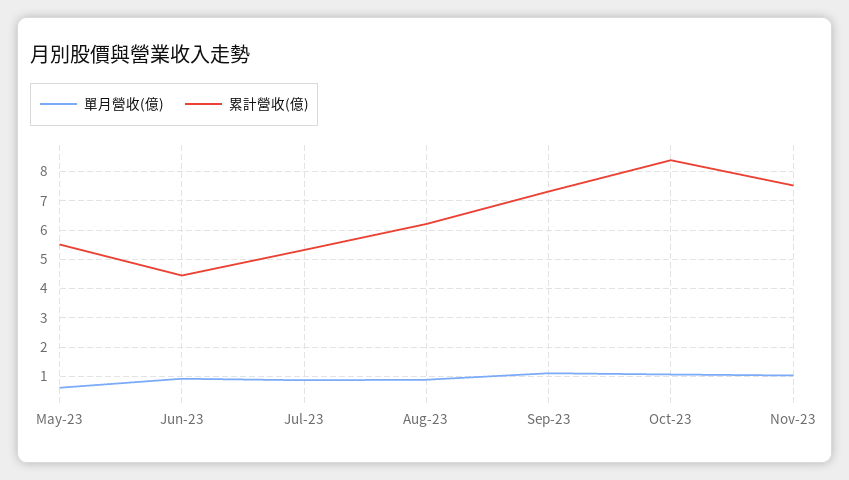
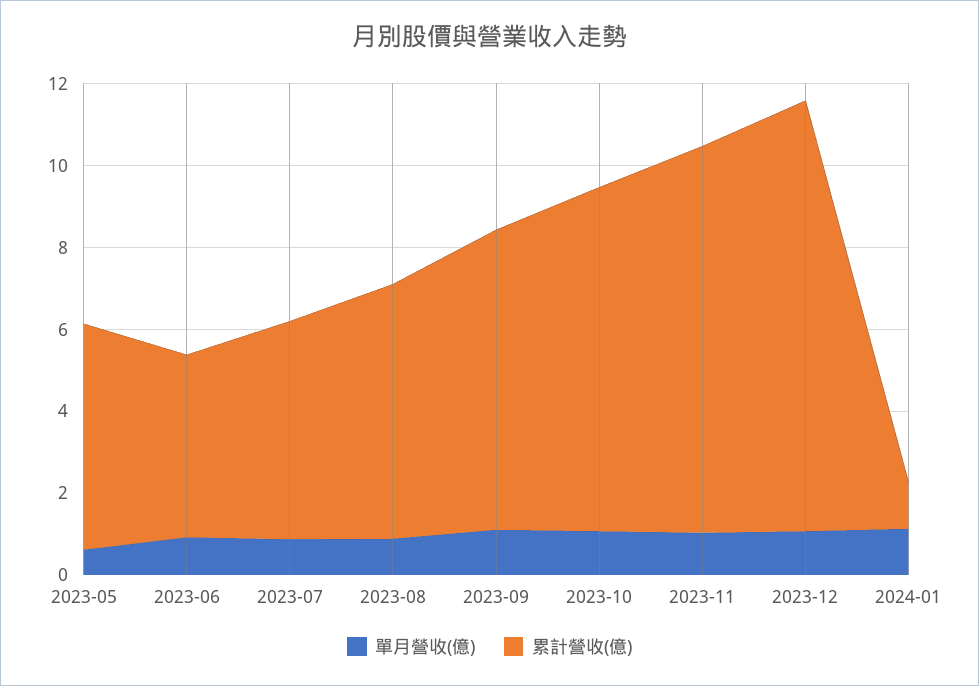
累計營收(億), Nov-23: 7.5 -> 9.5
單月營收(億), 2023-12: none -> 1
累計營收(億), 2023-12: none -> 10.5
單月營收(億), 2024-01: none -> 1
累計營收(億), 2024-01: none -> 1

